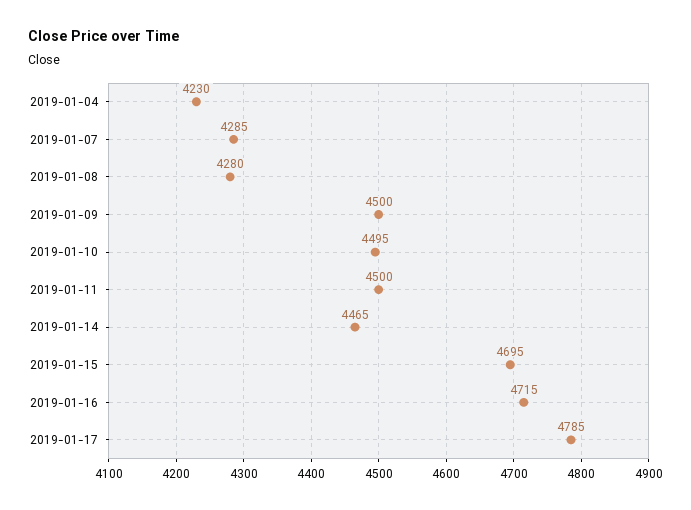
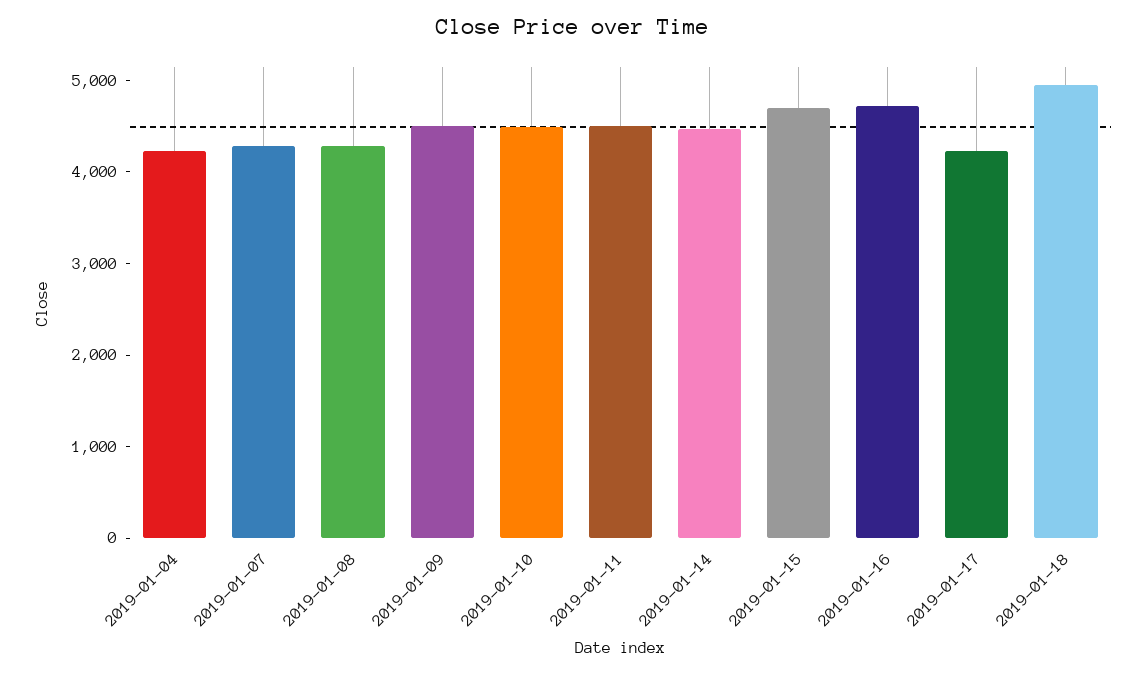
2019-01-17: 4785 -> 4200
2019-01-18: none -> 5000

